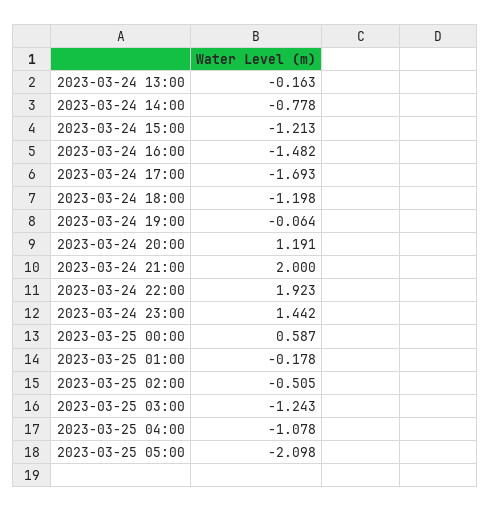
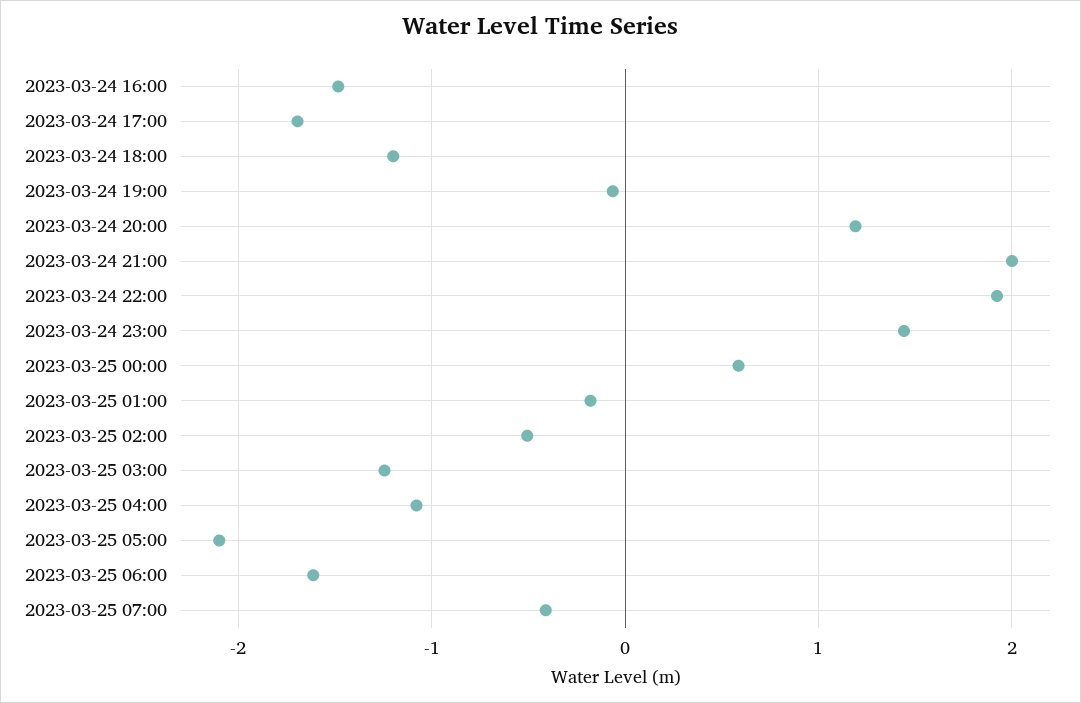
2023-03-24 13:00: -0.163 -> none
2023-03-24 14:00: -0.778 -> none
2023-03-24 15:00: -1.213 -> none
2023-03-25 06:00: none -> -1.6
2023-03-25 07:00: none -> -0.4

